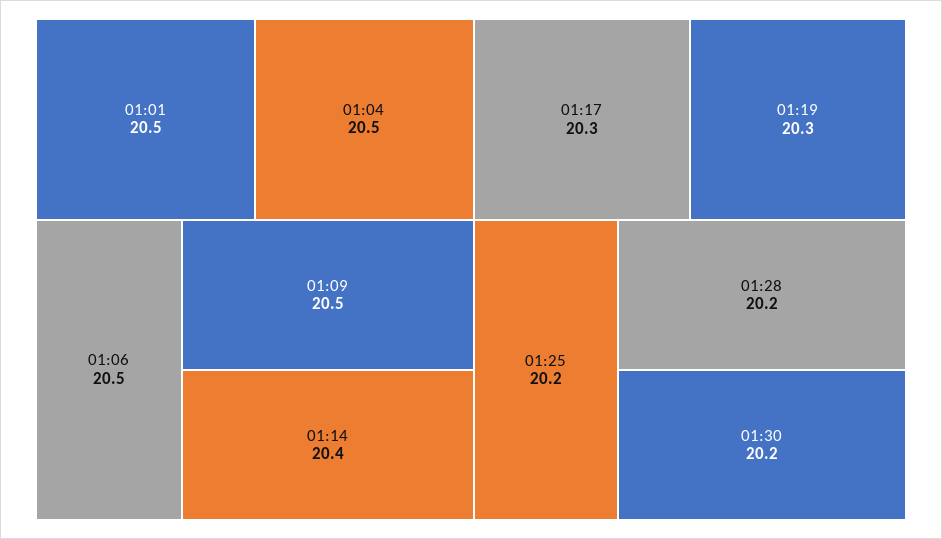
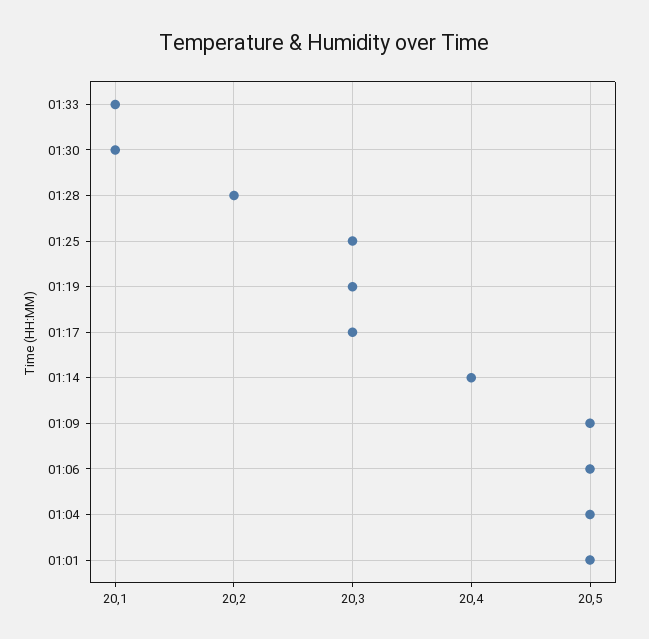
01:25: 20.2 -> 20.3
01:30: 20.2 -> 20.1
01:33: none -> 20.1

